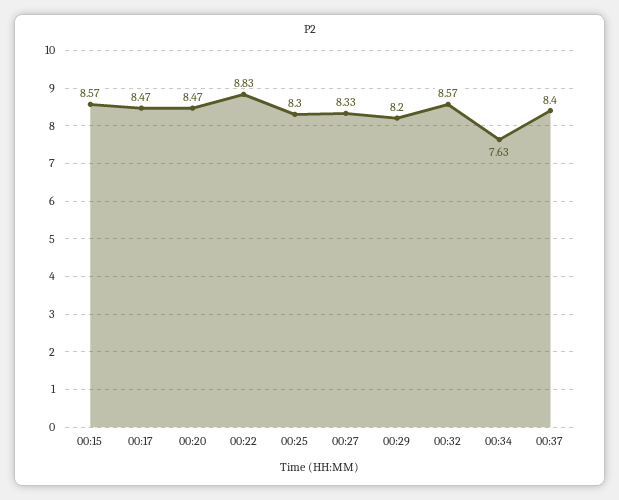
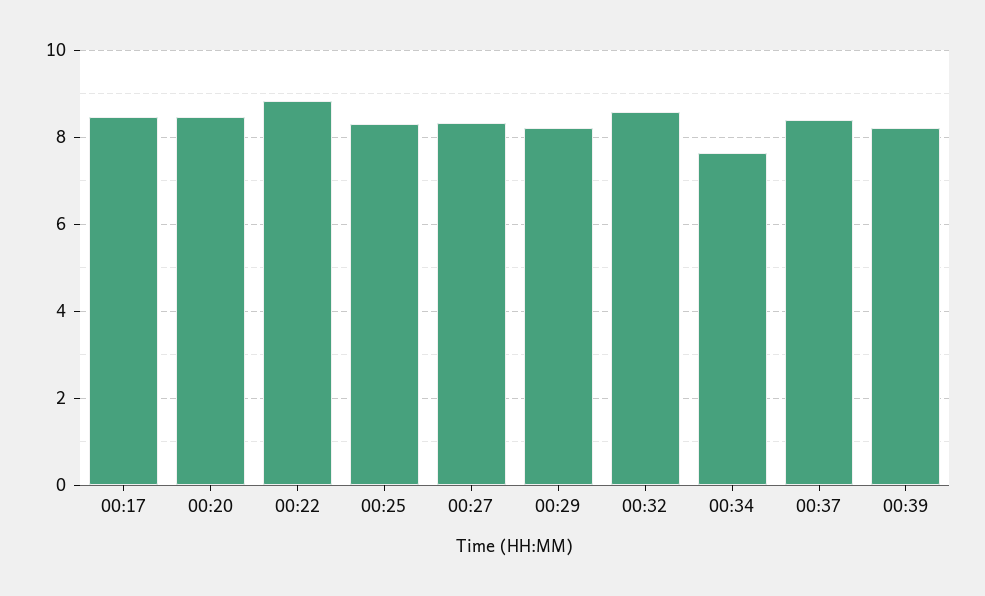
00:15: 8.57 -> none
00:39: none -> 8.2

